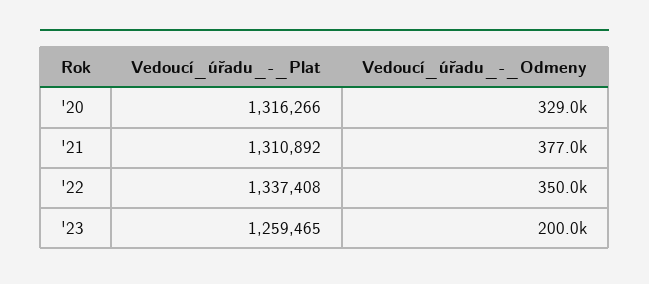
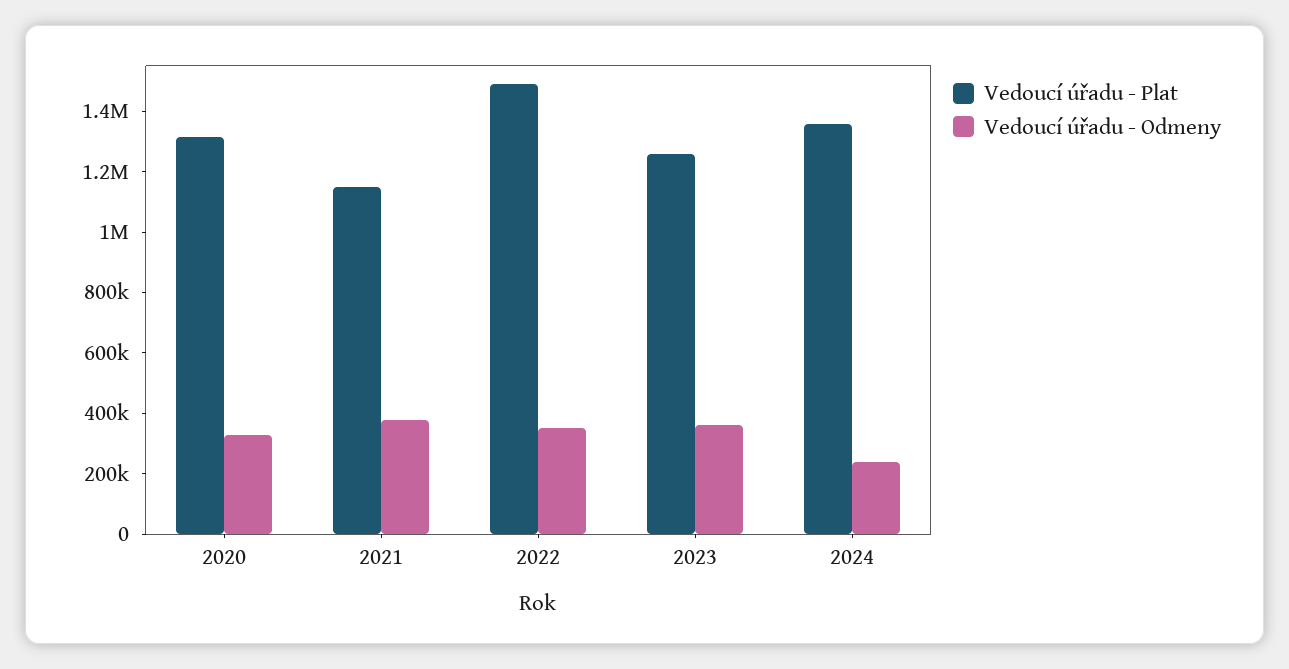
Vedoucí_úřadu_-_Plat, '21: 1310892 -> 1150000
Vedoucí_úřadu_-_Plat, '22: 1337408 -> 1500000
Vedoucí_úřadu_-_Odmeny, '23: 200000 -> 350000
Vedoucí_úřadu_-_Plat, 2024: none -> 1350000
Vedoucí_úřadu_-_Odmeny, 2024: none -> 250000

